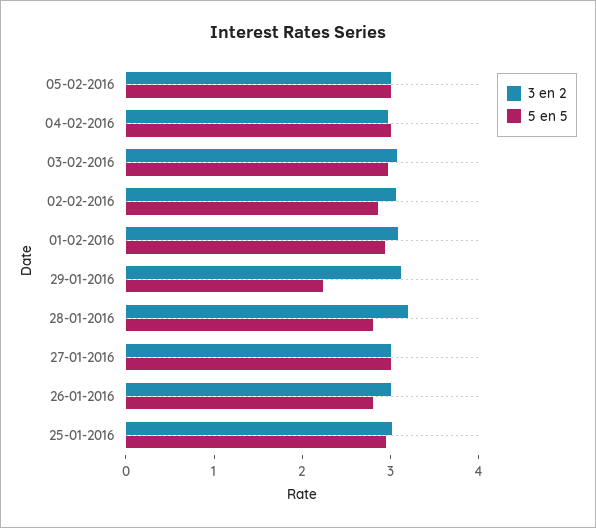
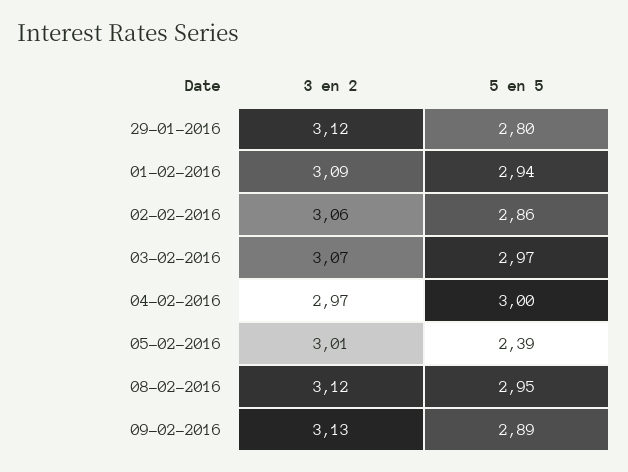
5 en 5, 05-02-2016: 3 -> 2.39
5 en 5, 29-01-2016: 2.2 -> 2.8
3 en 2, 28-01-2016: 3.2 -> none
5 en 5, 28-01-2016: 2.8 -> none
3 en 2, 27-01-2016: 3 -> none
5 en 5, 27-01-2016: 3 -> none
3 en 2, 26-01-2016: 3 -> none
5 en 5, 26-01-2016: 2.8 -> none
3 en 2, 25-01-2016: 3 -> none
5 en 5, 25-01-2016: 3 -> none
3 en 2, 08-02-2016: none -> 3.12
5 en 5, 08-02-2016: none -> 2.95
3 en 2, 09-02-2016: none -> 3.13
5 en 5, 09-02-2016: none -> 2.89

